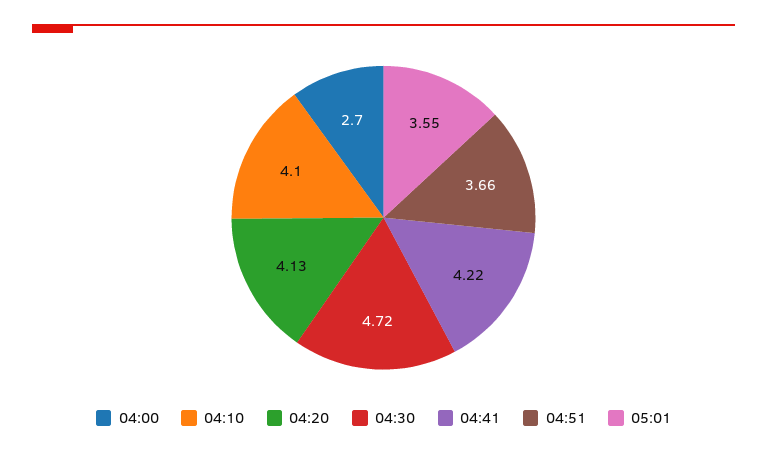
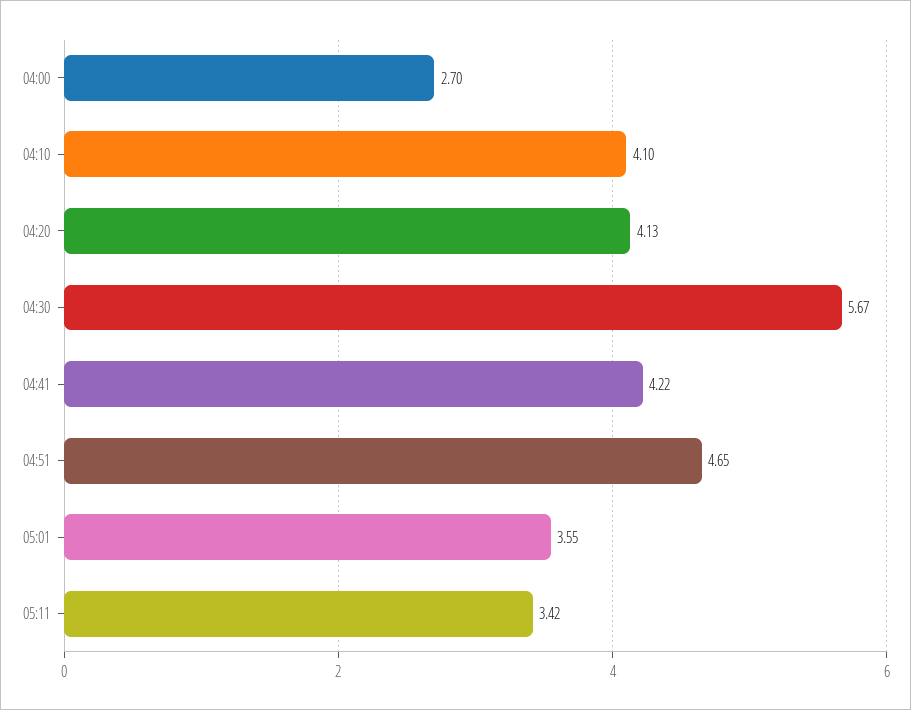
04:30: 4.72 -> 5.67
04:51: 3.66 -> 4.65
05:11: none -> 3.42

